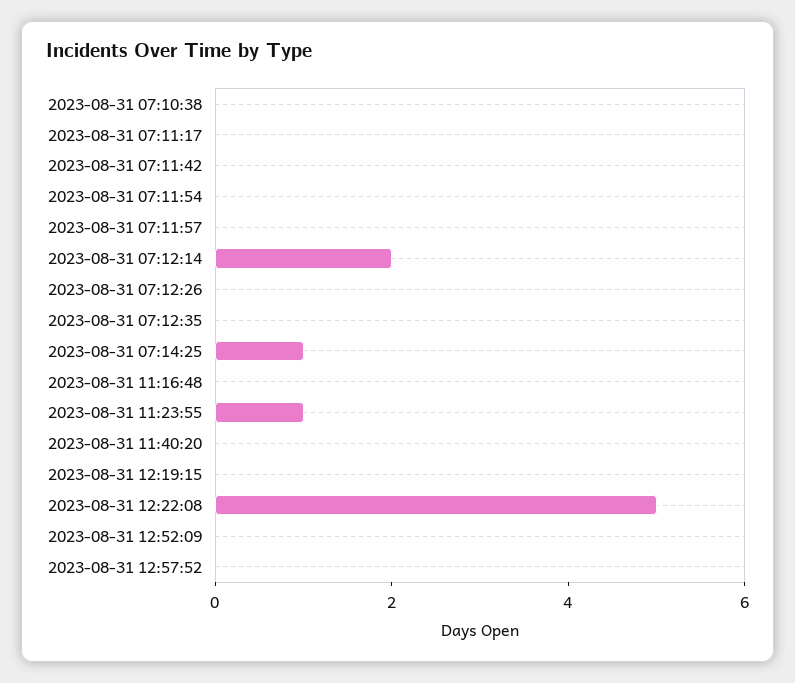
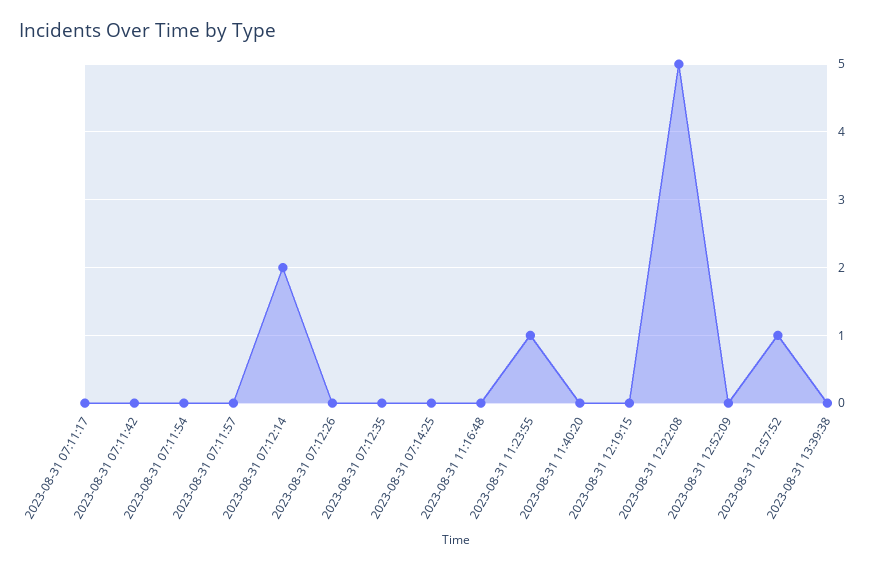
2023-08-31 07:10:38: 0 -> none
2023-08-31 07:14:25: 1 -> 0
2023-08-31 12:57:52: 0 -> 1
2023-08-31 13:39:38: none -> 0

